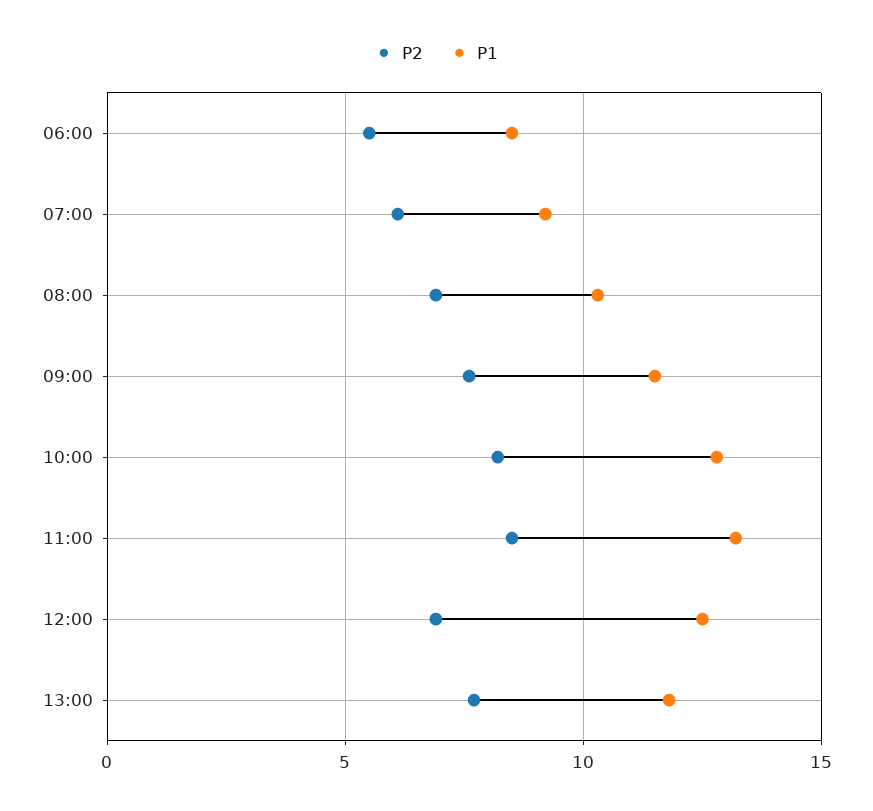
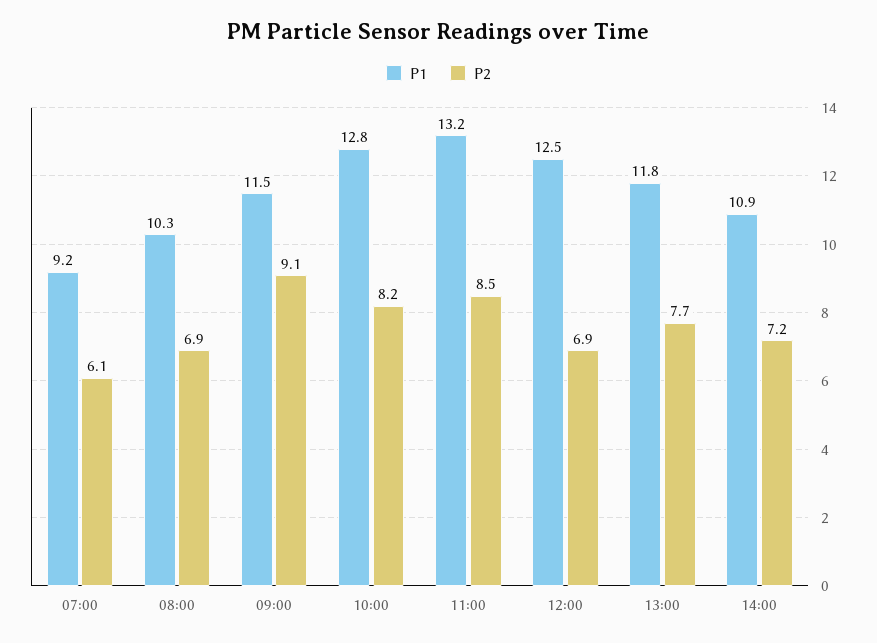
P2, 06:00: 5.5 -> none
P1, 06:00: 8.5 -> none
P2, 09:00: 7.5 -> 9.1
P1, 14:00: none -> 10.9
P2, 14:00: none -> 7.2

